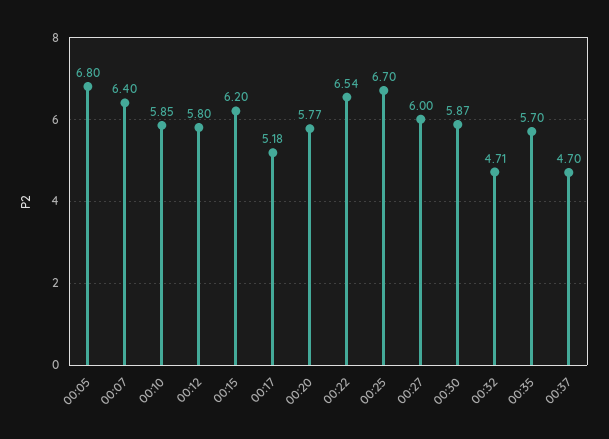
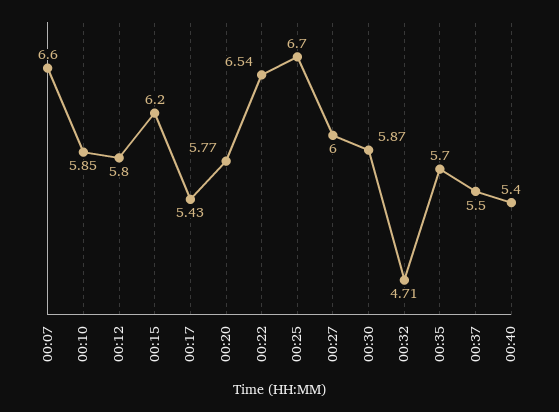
00:05: 6.8 -> none
00:07: 6.4 -> 6.6
00:17: 5.18 -> 5.43
00:37: 4.7 -> 5.5
00:40: none -> 5.4

